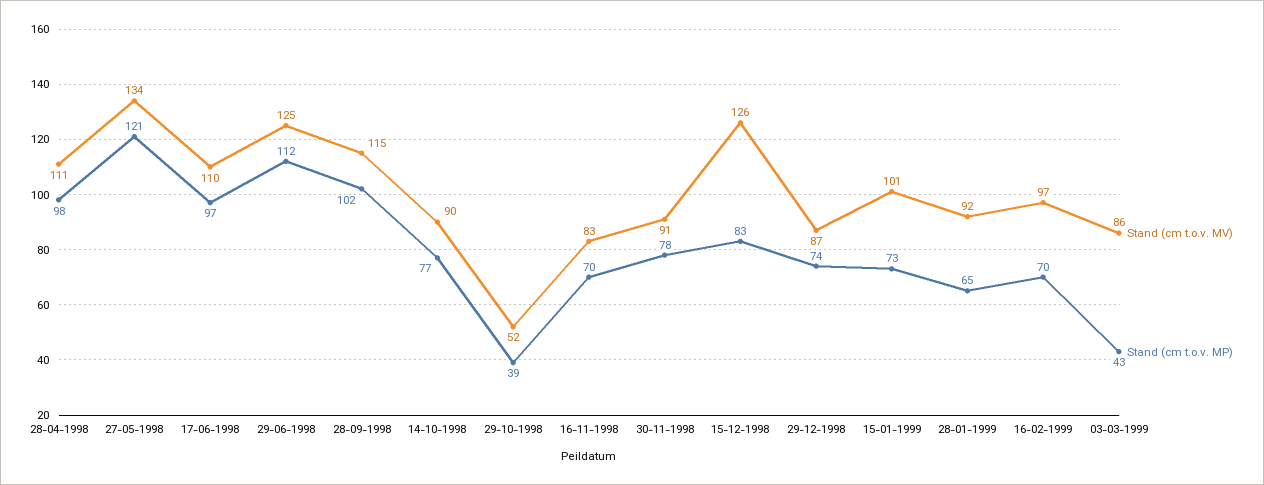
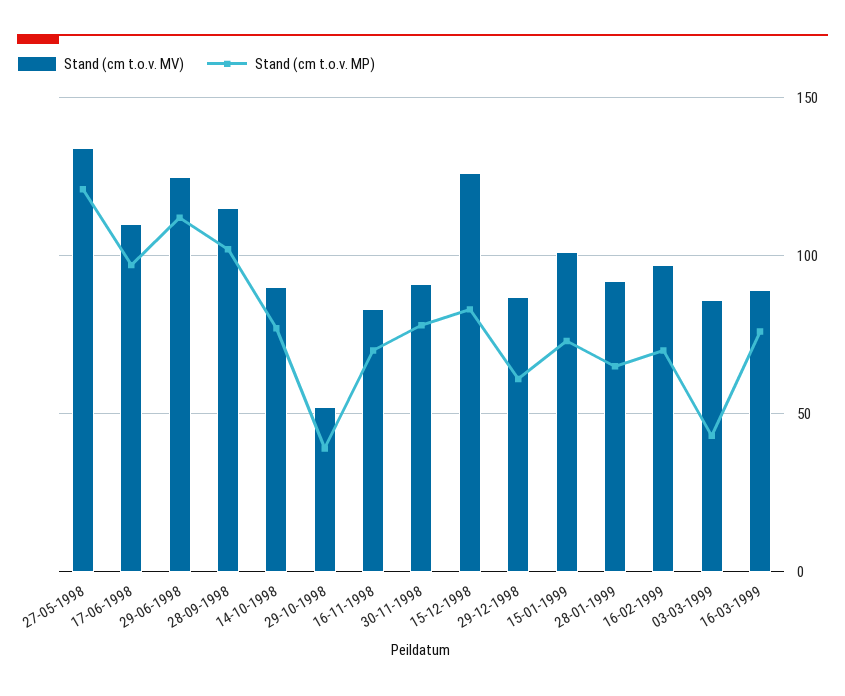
Stand (cm t.o.v. MV), 28-04-1998: 111 -> none
Stand (cm t.o.v. MP), 28-04-1998: 98 -> none
Stand (cm t.o.v. MP), 29-12-1998: 74 -> 60
Stand (cm t.o.v. MV), 16-03-1999: none -> 90
Stand (cm t.o.v. MP), 16-03-1999: none -> 75

